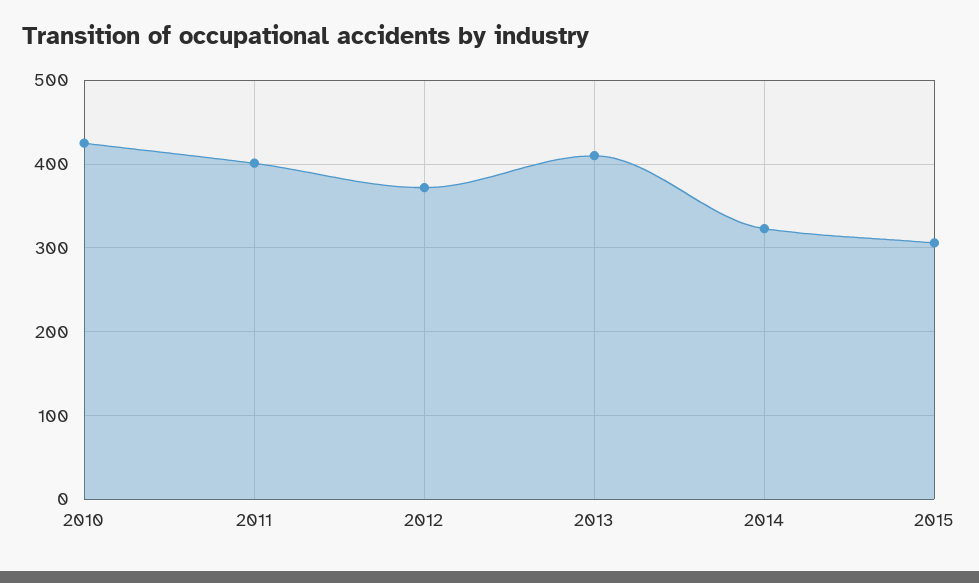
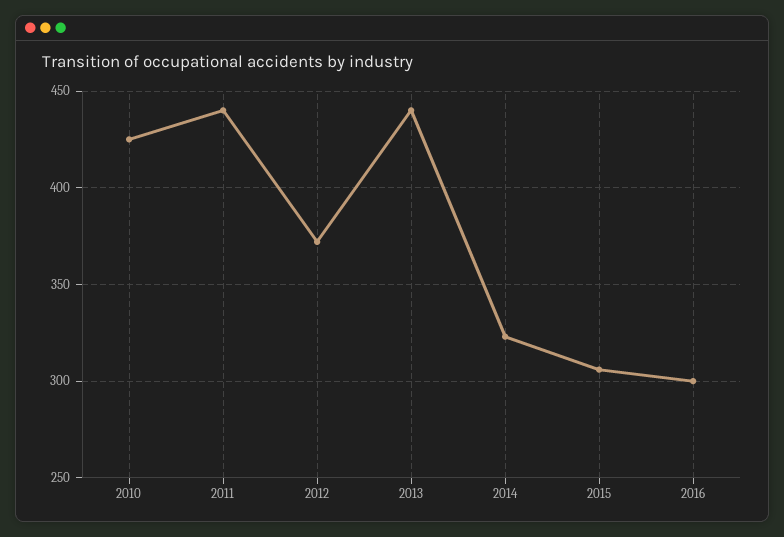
2011: 400 -> 440
2013: 410 -> 440
2016: none -> 300

